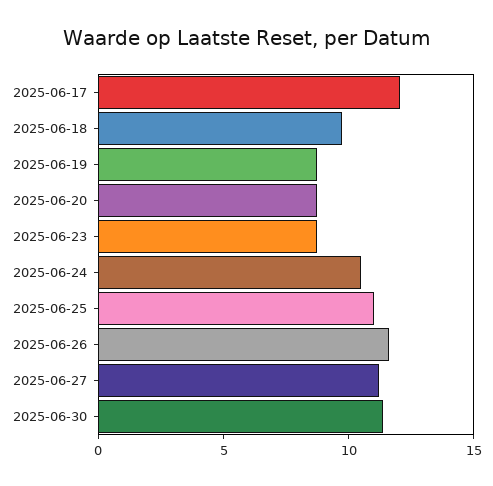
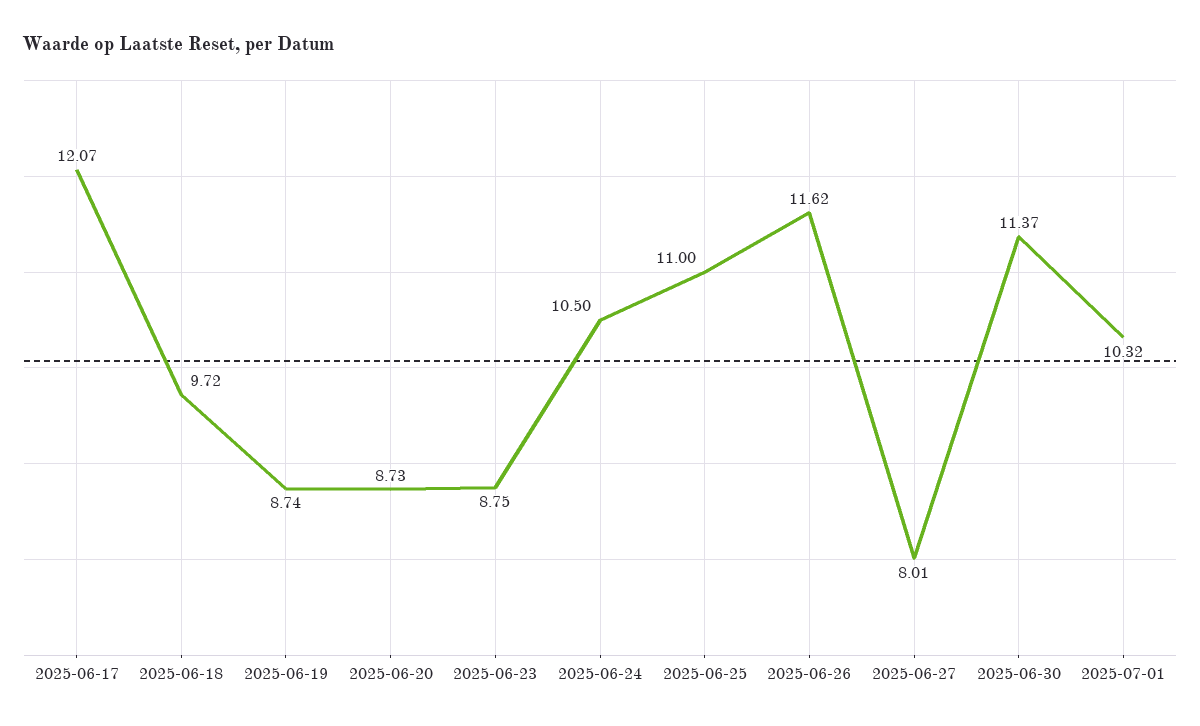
2025-06-27: 11 -> 8.01
2025-07-01: none -> 10.32

